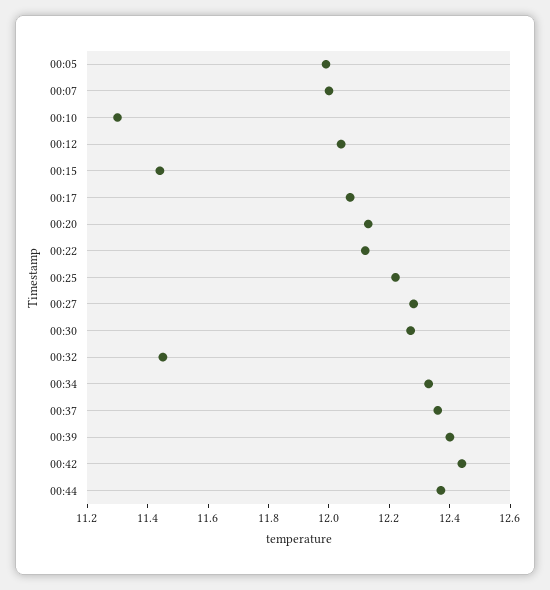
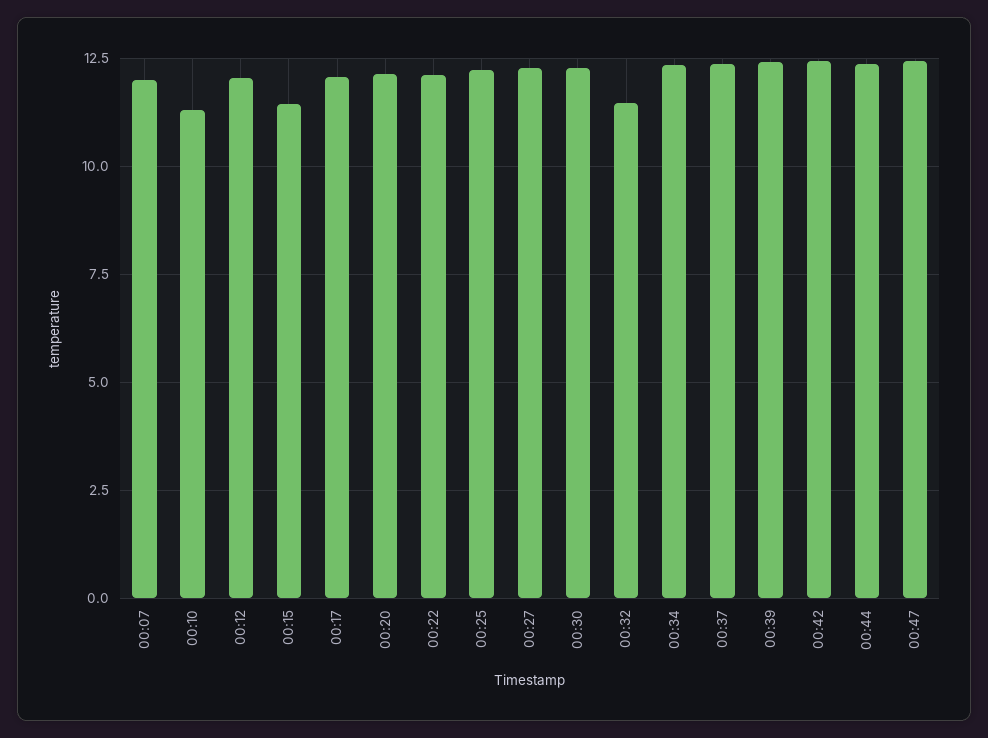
00:05: 12 -> none
00:47: none -> 12.5

